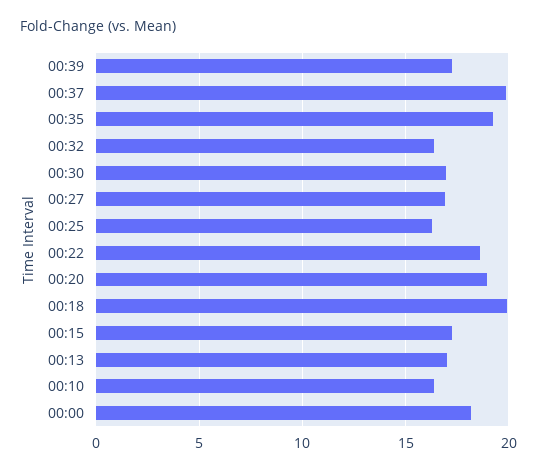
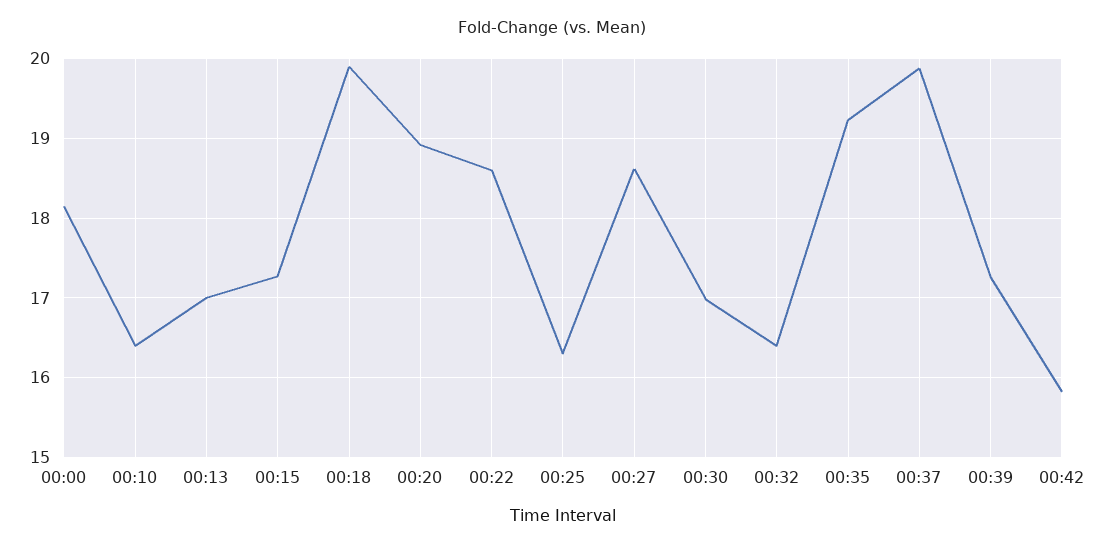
00:27: 17 -> 18.6
00:42: none -> 15.8

